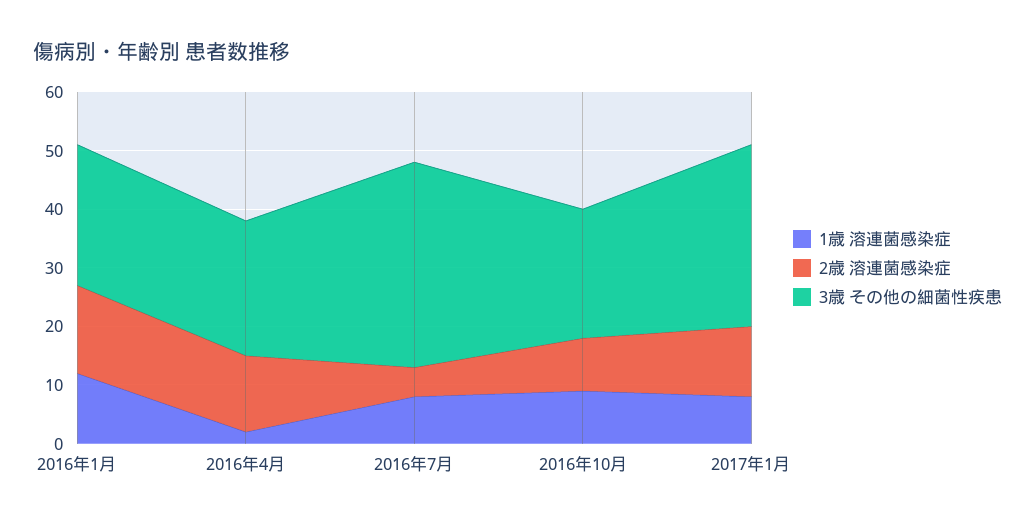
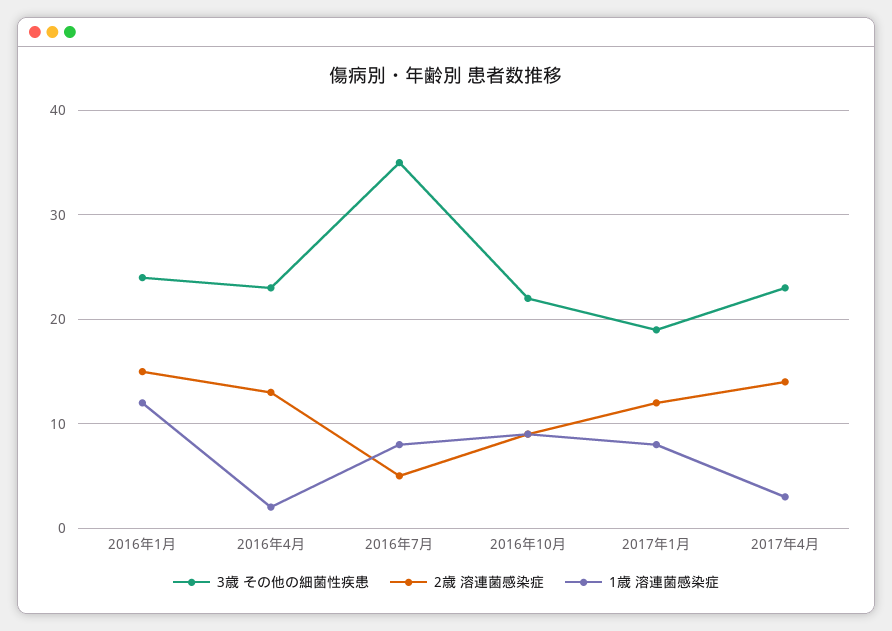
3歳 その他の細菌性疾患, 2017年1月: 30 -> 19
3歳 その他の細菌性疾患, 2017年4月: none -> 23
2歳 溶連菌感染症, 2017年4月: none -> 14
1歳 溶連菌感染症, 2017年4月: none -> 3

